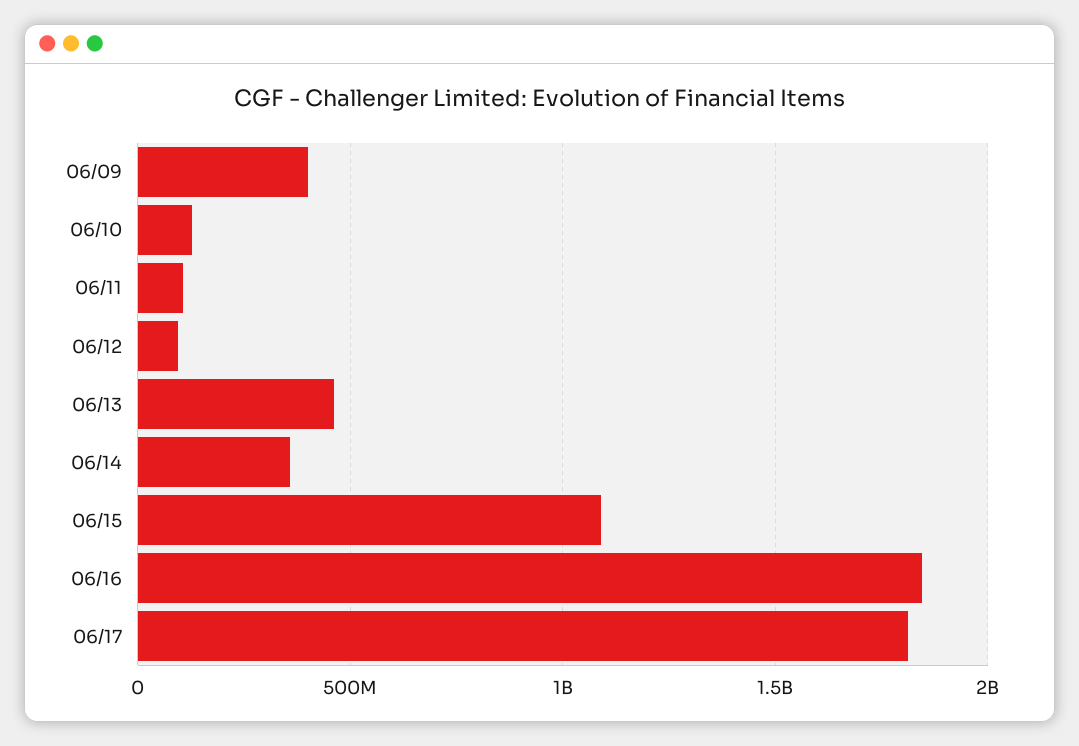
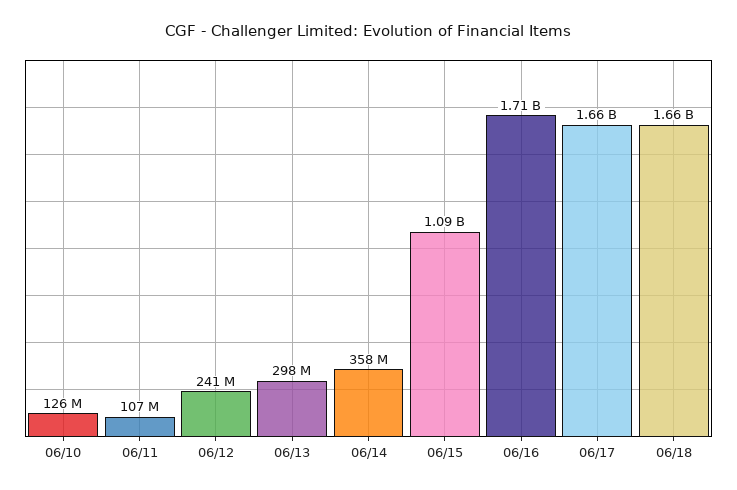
06/09: 400000000 -> none
06/12: 100000000 -> 241000000
06/13: 450000000 -> 298000000
06/16: 1850000000 -> 1710000000
06/17: 1800000000 -> 1660000000
06/18: none -> 1660000000

